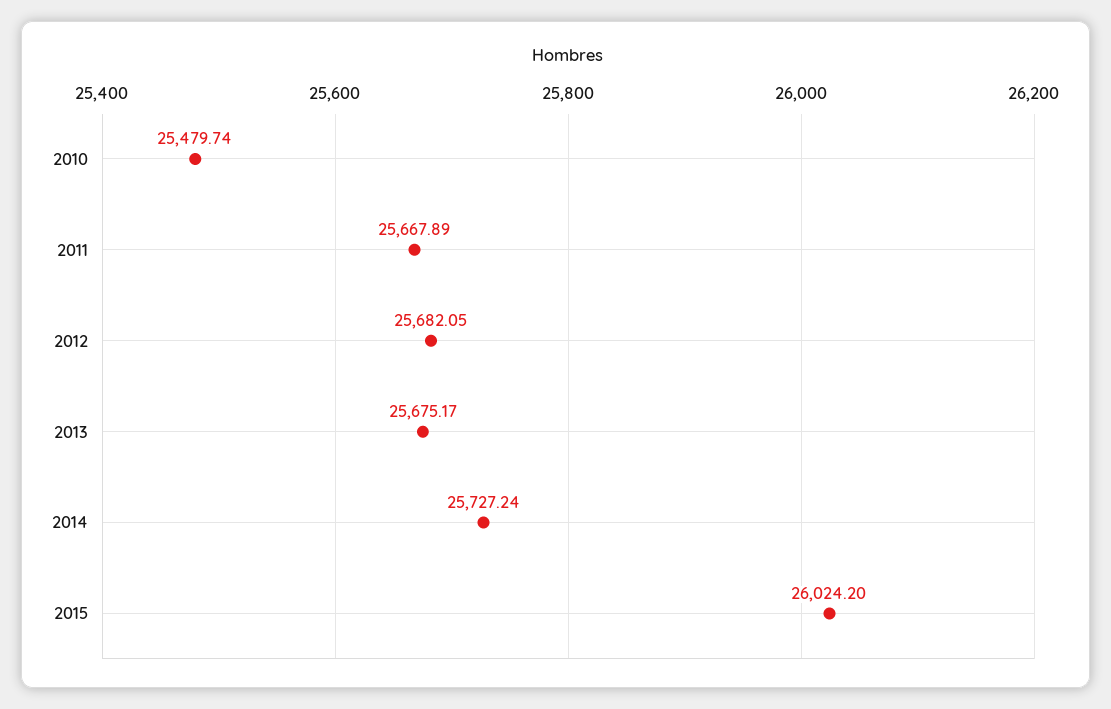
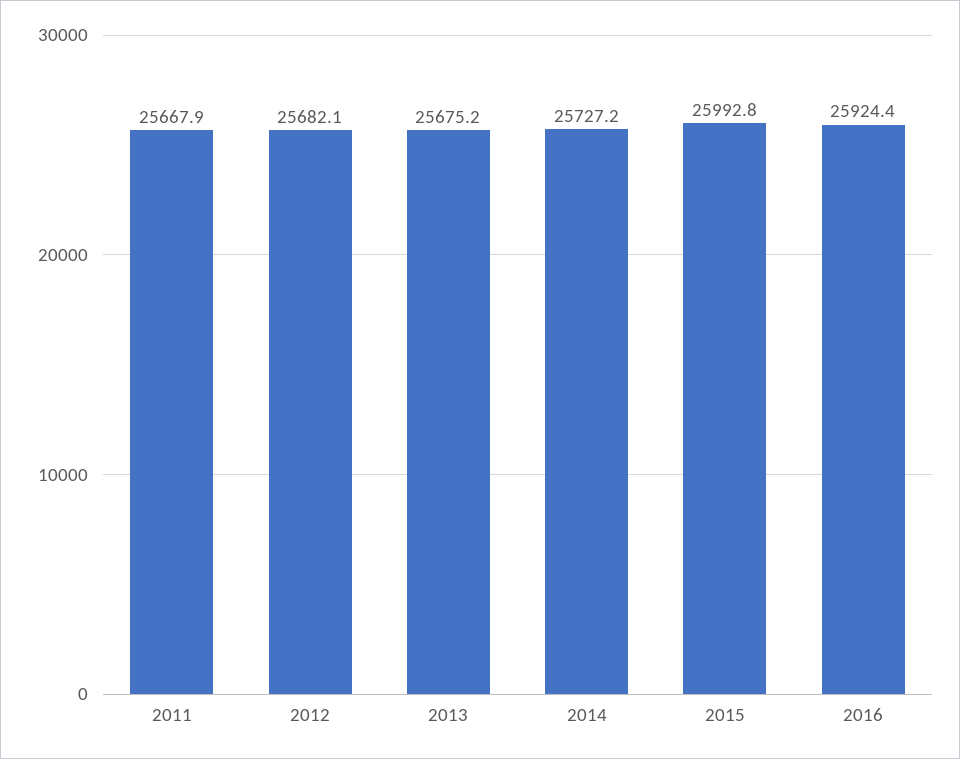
2010: 25479.74 -> none
2015: 26024.2 -> 25992.8
2016: none -> 25924.4

